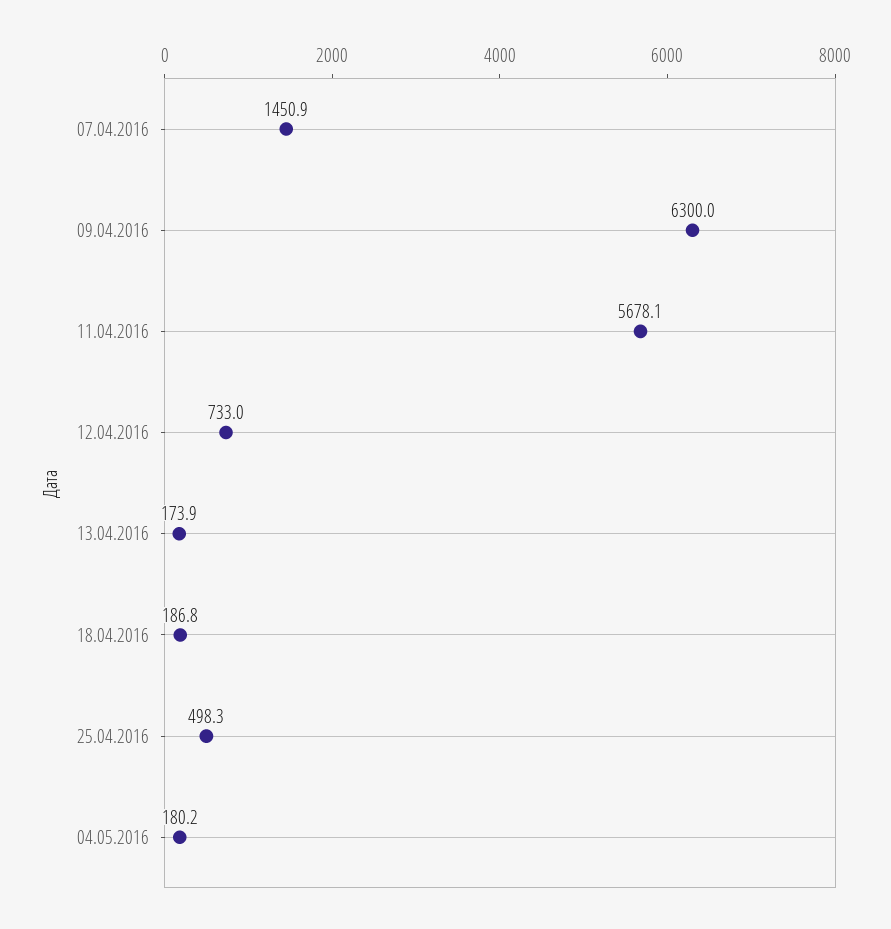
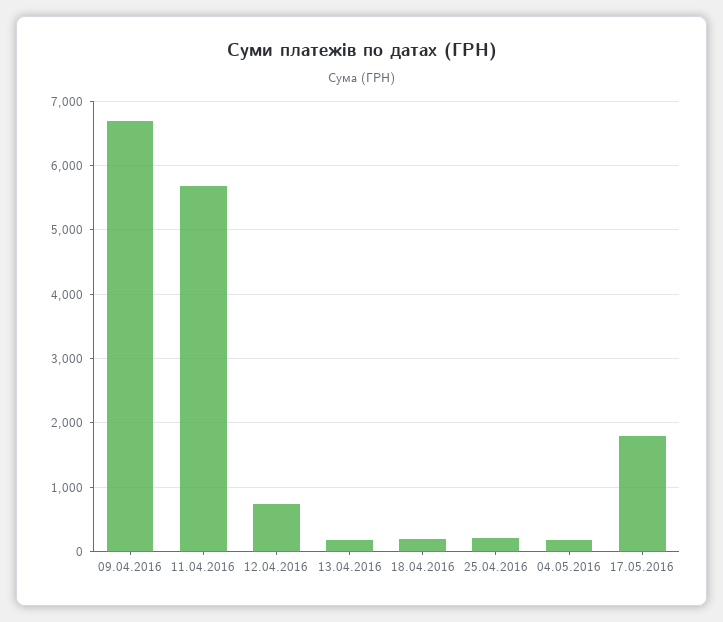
07.04.2016: 1450.9 -> none
09.04.2016: 6300 -> 6700
25.04.2016: 498.3 -> 200
17.05.2016: none -> 1800

